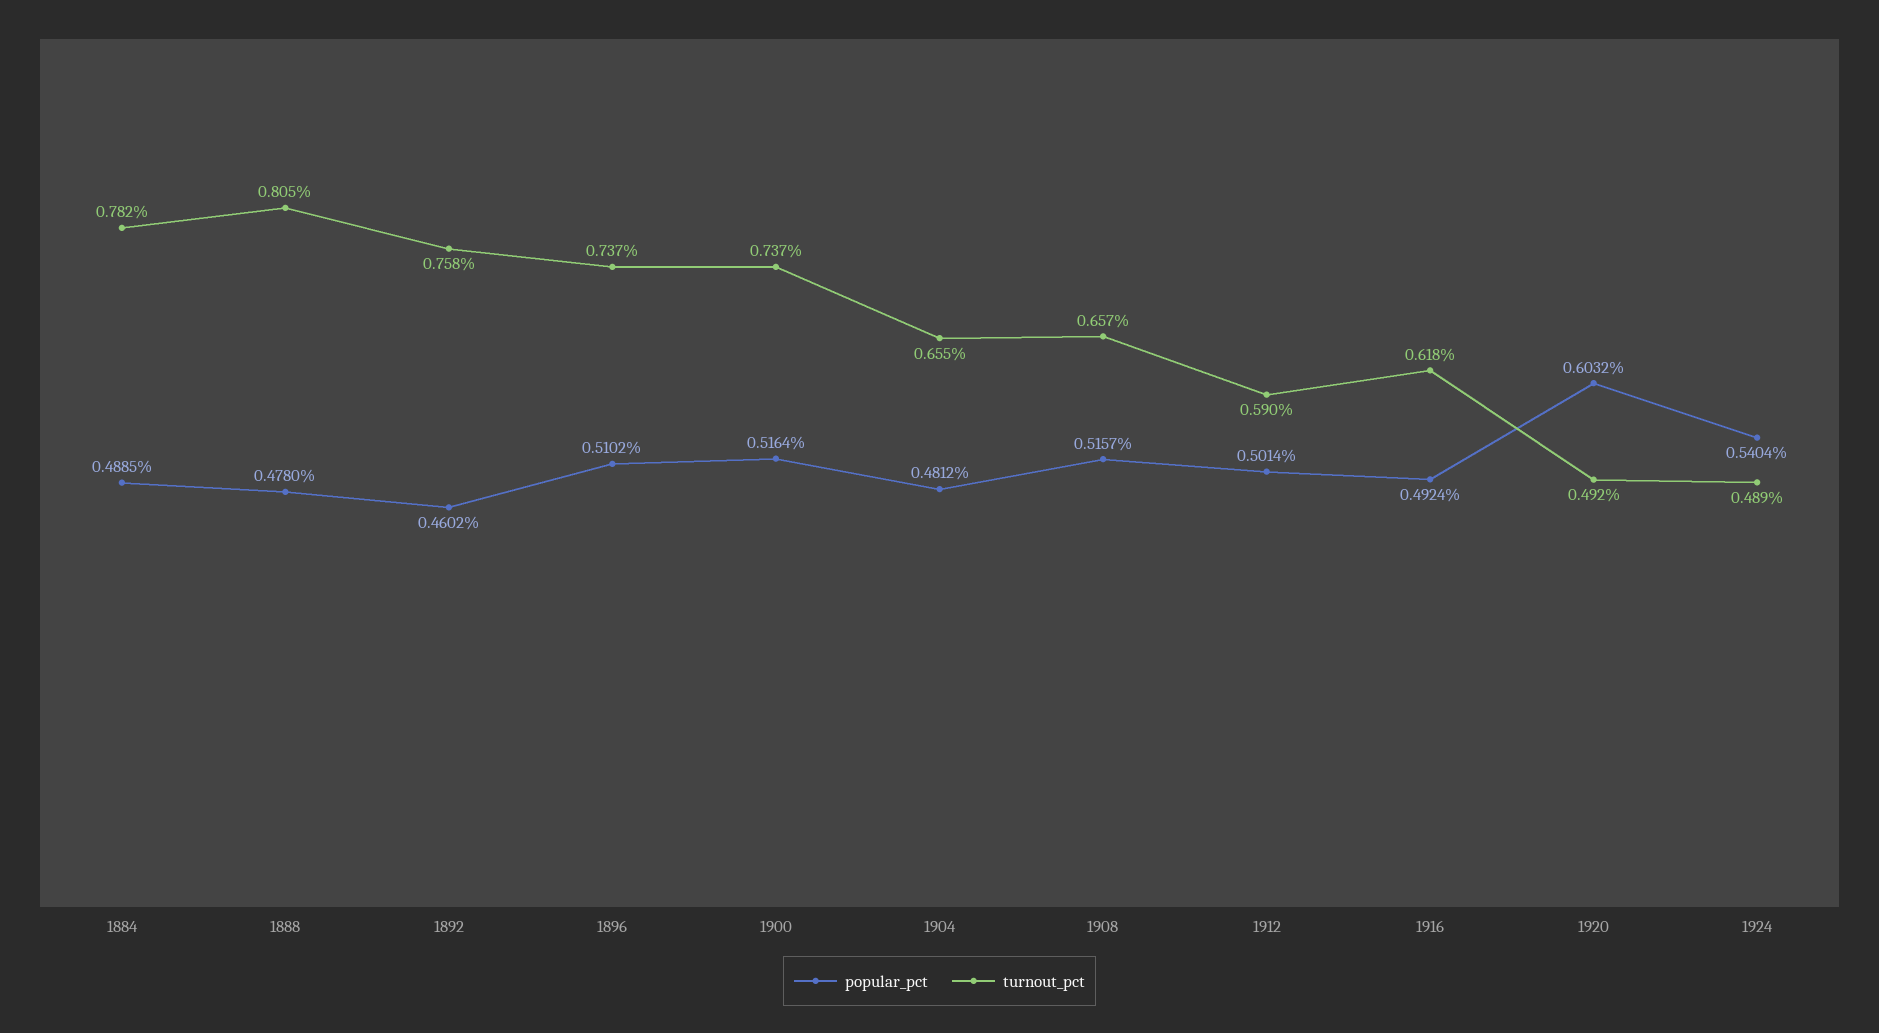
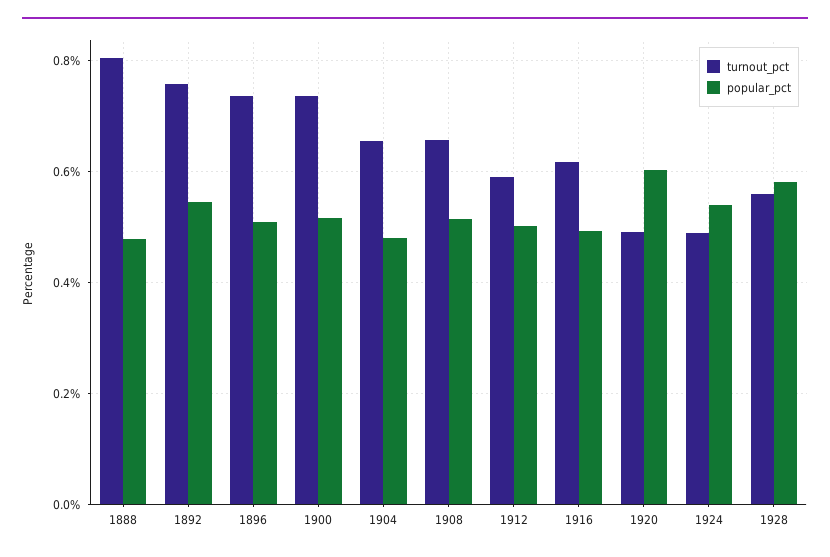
popular_pct, 1884: 0.4885 -> none
turnout_pct, 1884: 0.782 -> none
popular_pct, 1892: 0.4602 -> 0.54
turnout_pct, 1928: none -> 0.56
popular_pct, 1928: none -> 0.58

